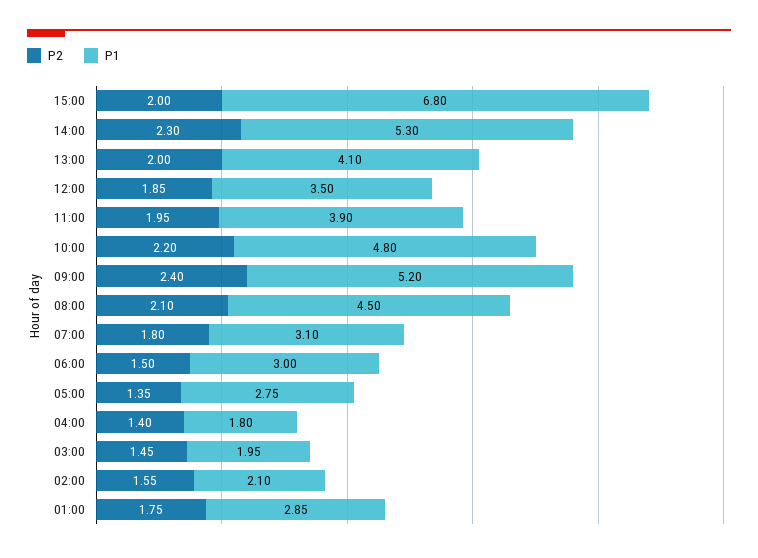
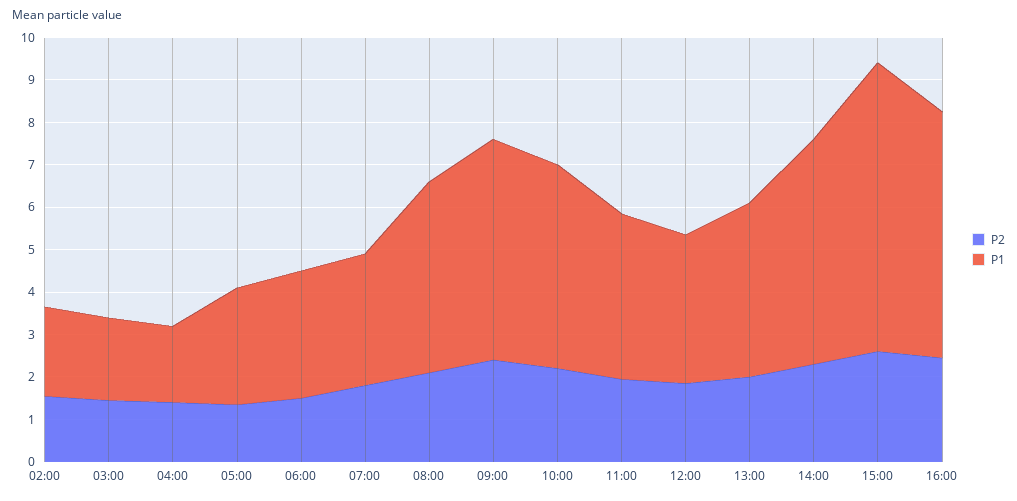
P2, 15:00: 2 -> 2.6
P2, 01:00: 1.75 -> none
P1, 01:00: 2.85 -> none
P2, 16:00: none -> 2.4
P1, 16:00: none -> 5.8

